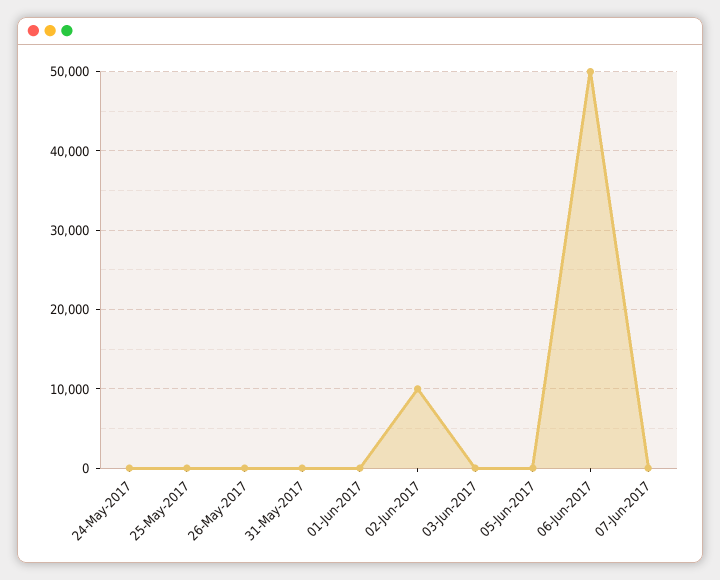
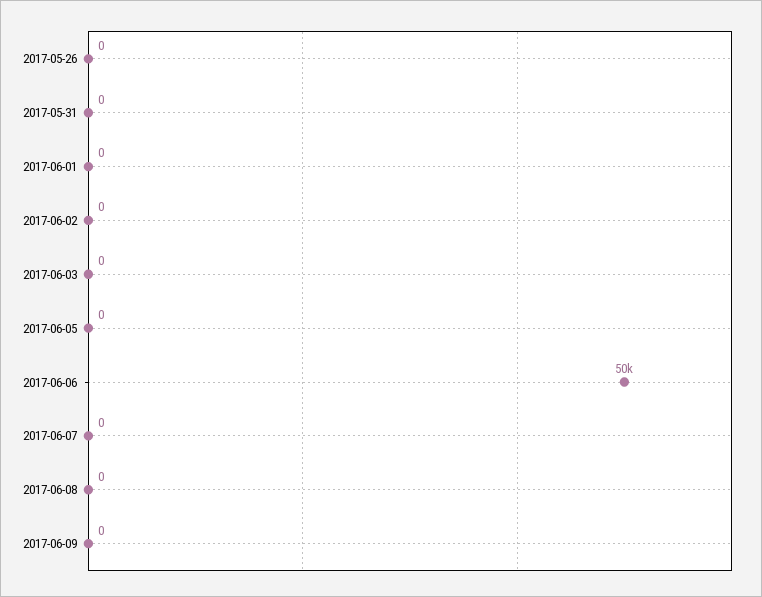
24-May-2017: 0 -> none
25-May-2017: 0 -> none
02-Jun-2017: 10000 -> 0
2017-06-08: none -> 0
2017-06-09: none -> 0

